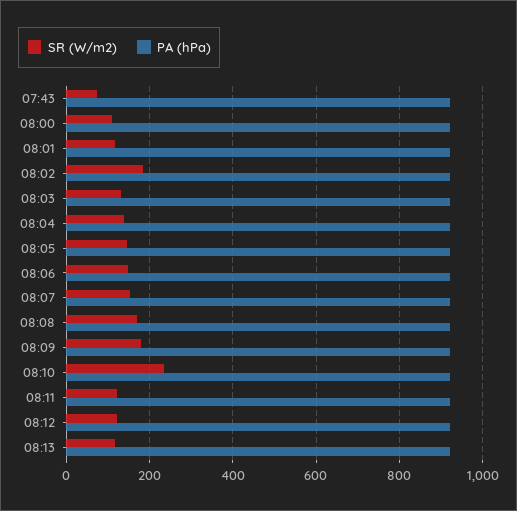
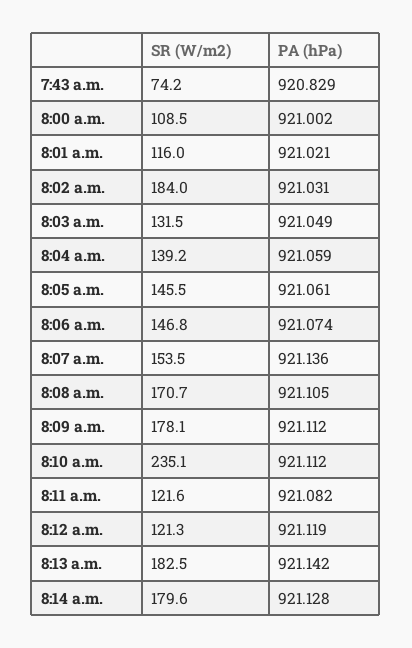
SR (W/m2), 08:13: 120 -> 182.5
SR (W/m2), 8:14 a.m.: none -> 179.6
PA (hPa), 8:14 a.m.: none -> 921.128

